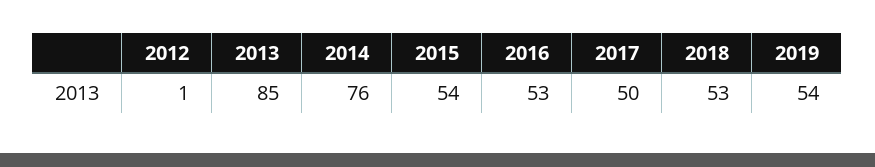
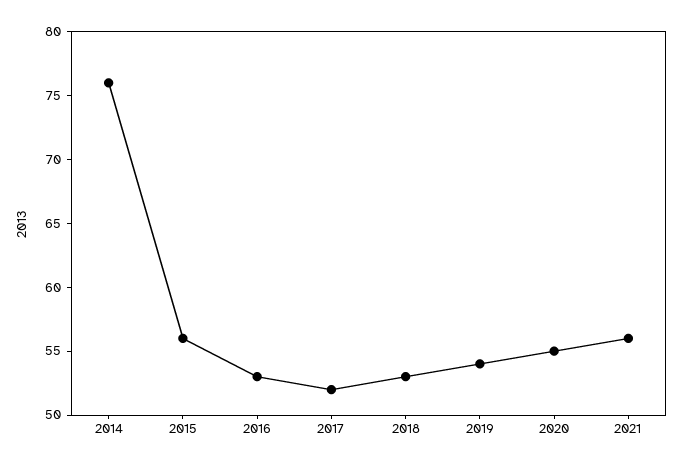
2012: 1 -> none
2013: 85 -> none
2015: 54 -> 56
2017: 50 -> 52
2020: none -> 55
2021: none -> 56

